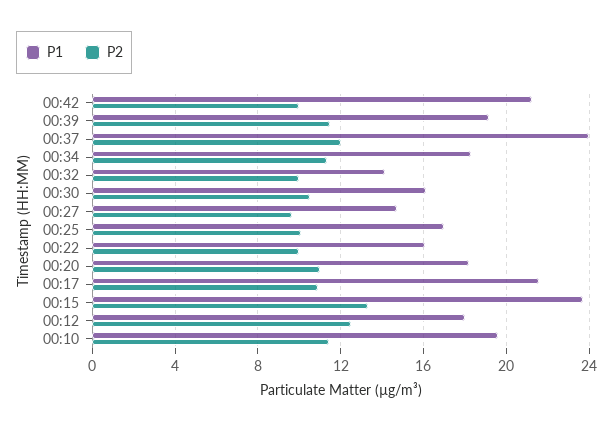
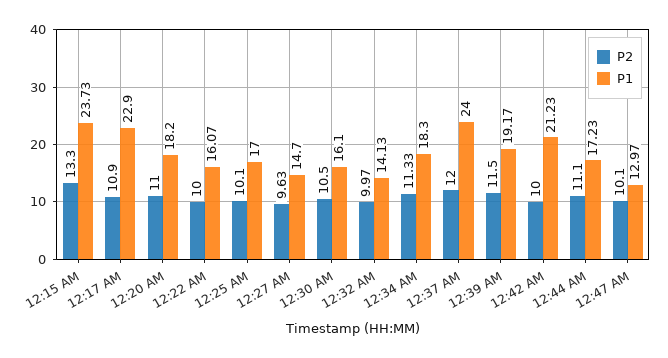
P1, 00:17: 21.5 -> 22.9
P1, 00:12: 18 -> none
P2, 00:12: 12.5 -> none
P1, 00:10: 19.5 -> none
P2, 00:10: 11.5 -> none
P2, 12:44 AM: none -> 11.1
P1, 12:44 AM: none -> 17.23
P2, 12:47 AM: none -> 10.1
P1, 12:47 AM: none -> 12.97

